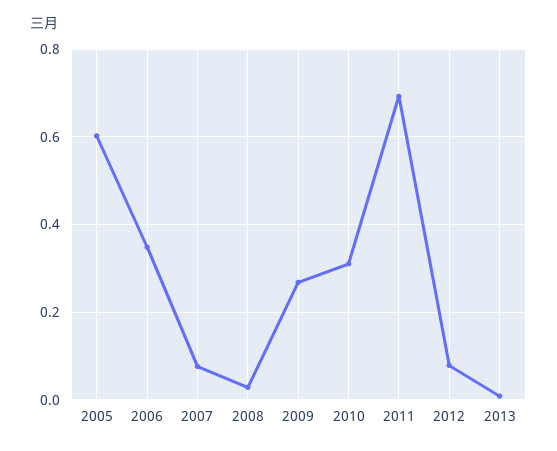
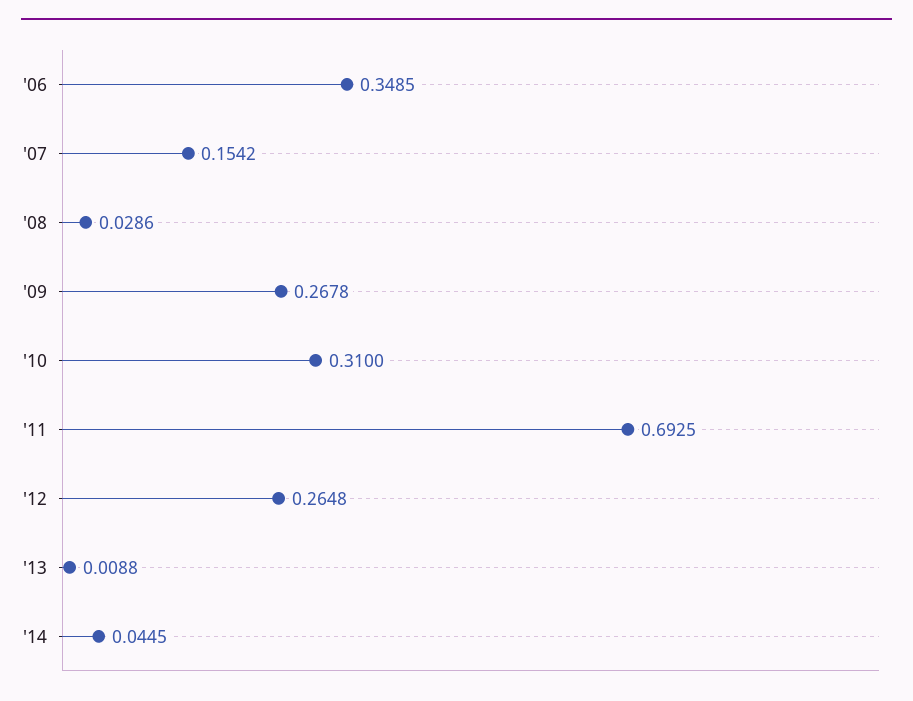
2005: 0.6 -> none
2007: 0.08 -> 0.1542
2012: 0.08 -> 0.2648
'14: none -> 0.0445

